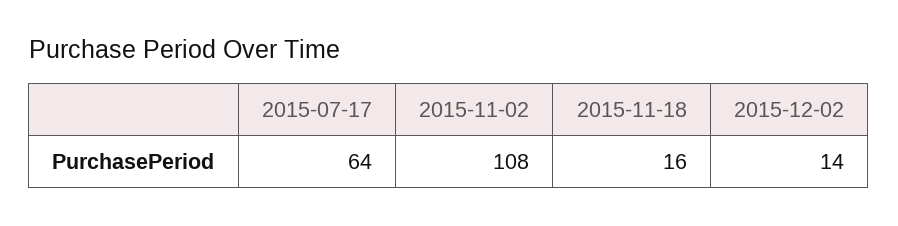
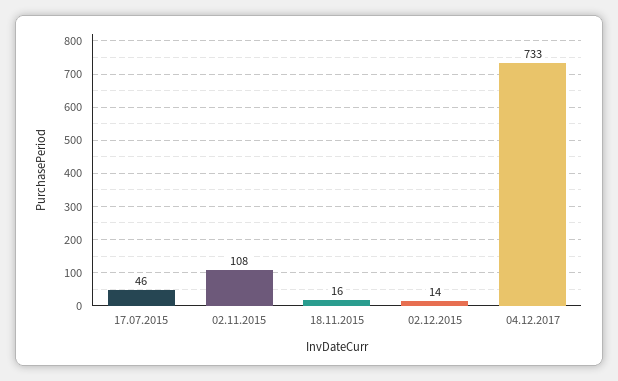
2015-07-17: 64 -> 46
04.12.2017: none -> 733

